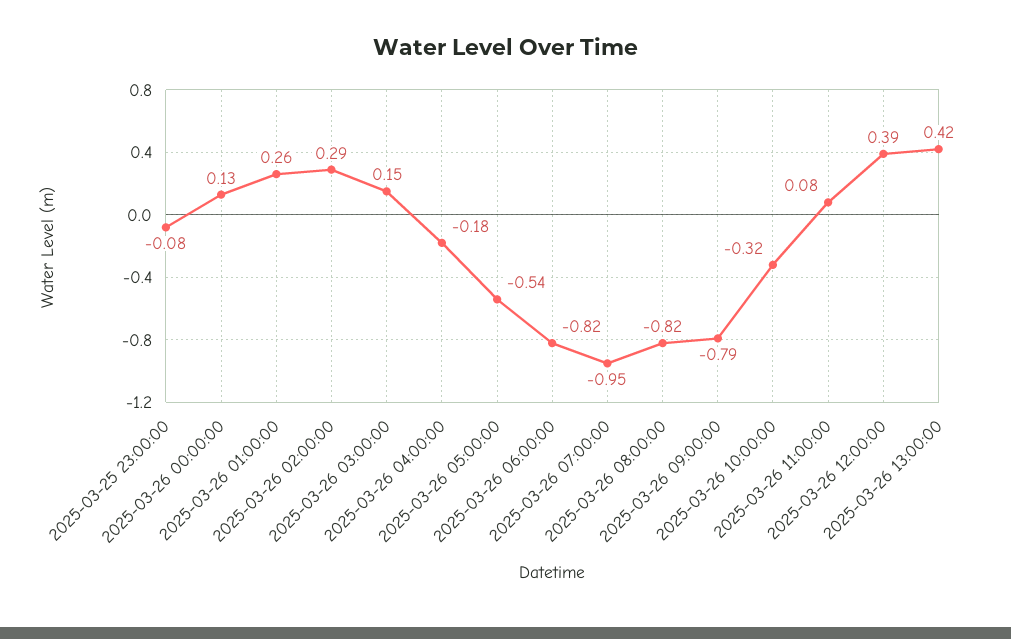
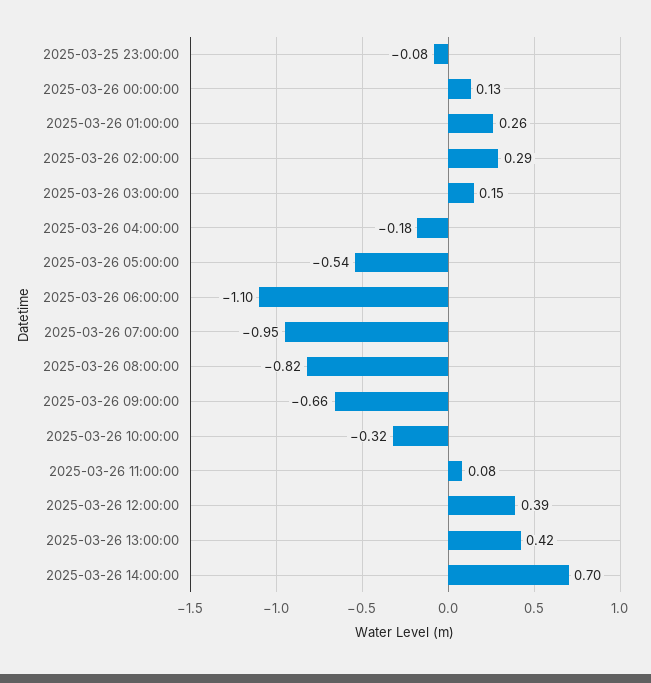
2025-03-26 06:00:00: -0.82 -> -1.1
2025-03-26 09:00:00: -0.79 -> -0.66
2025-03-26 14:00:00: none -> 0.7

